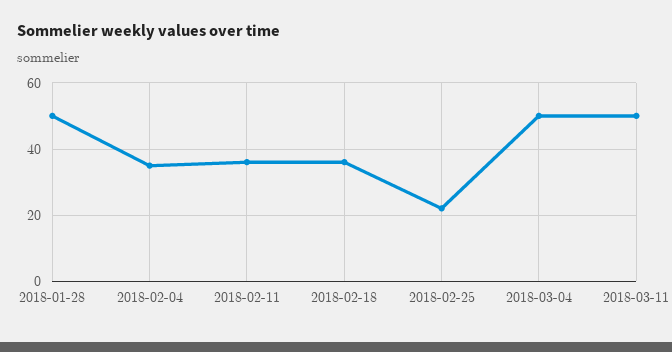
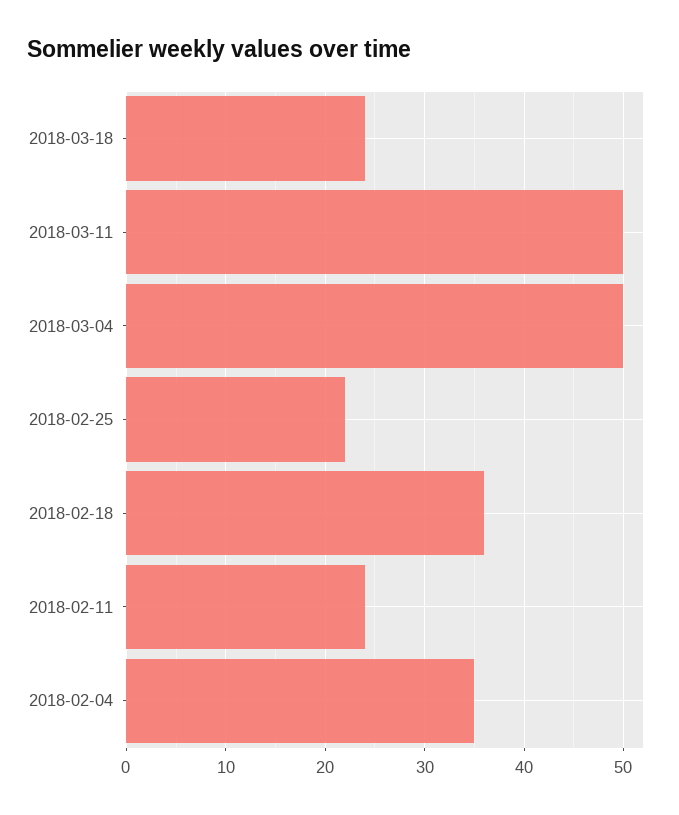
2018-01-28: 50 -> none
2018-02-11: 35 -> 24
2018-03-18: none -> 24

